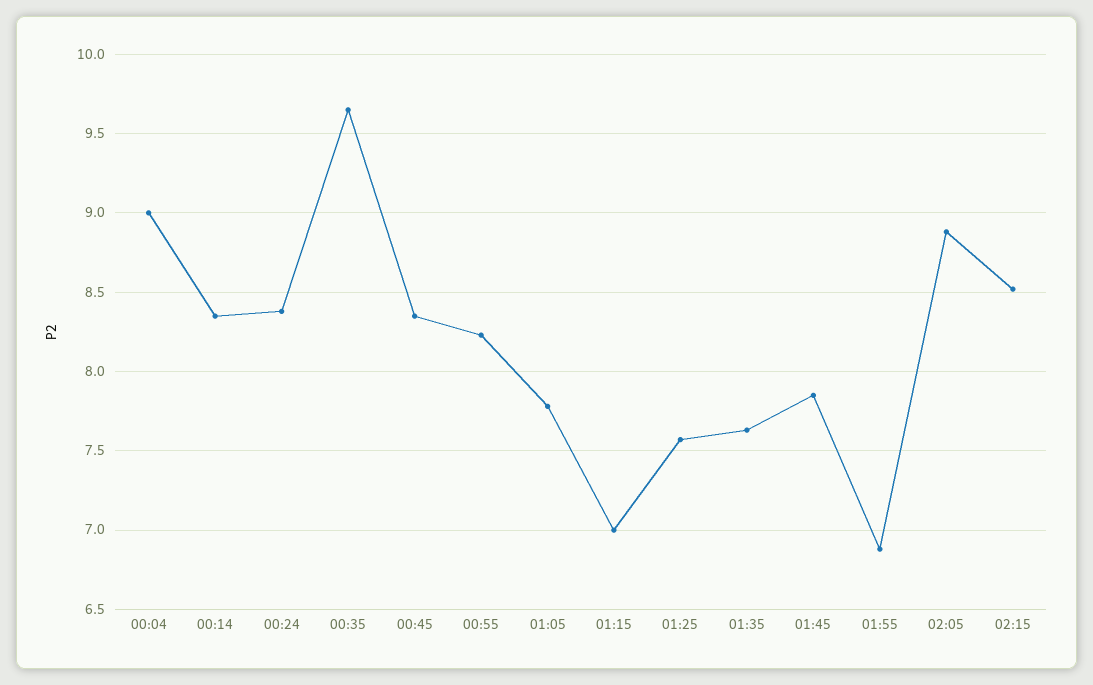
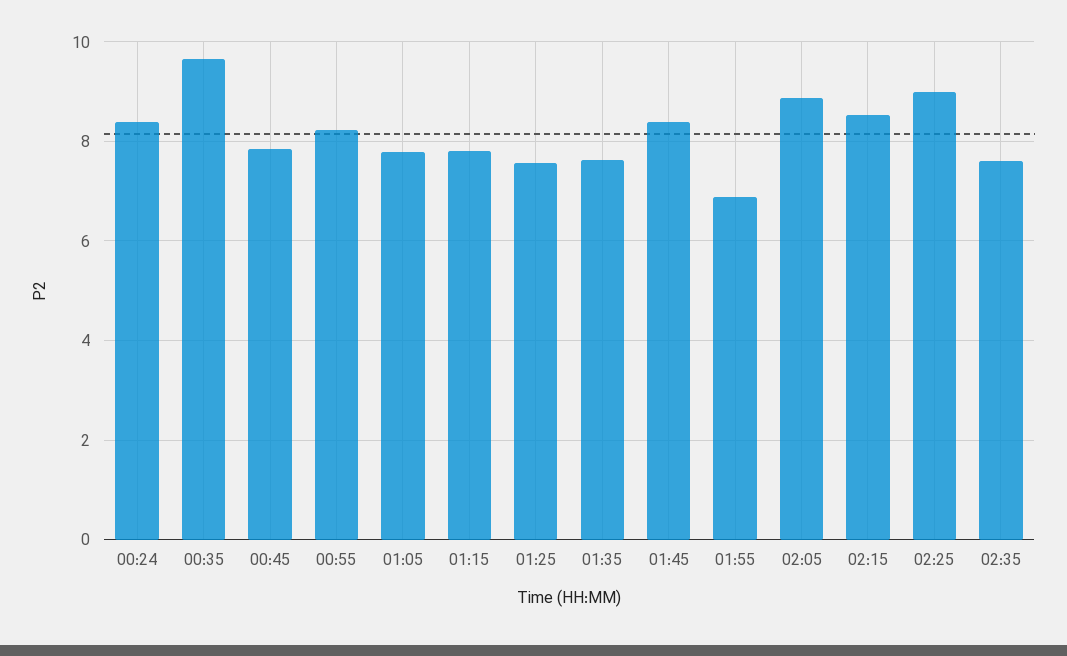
00:04: 9 -> none
00:14: 8.35 -> none
00:45: 8.35 -> 7.8
01:15: 7 -> 7.8
01:45: 7.85 -> 8.4
02:25: none -> 9
02:35: none -> 7.6

